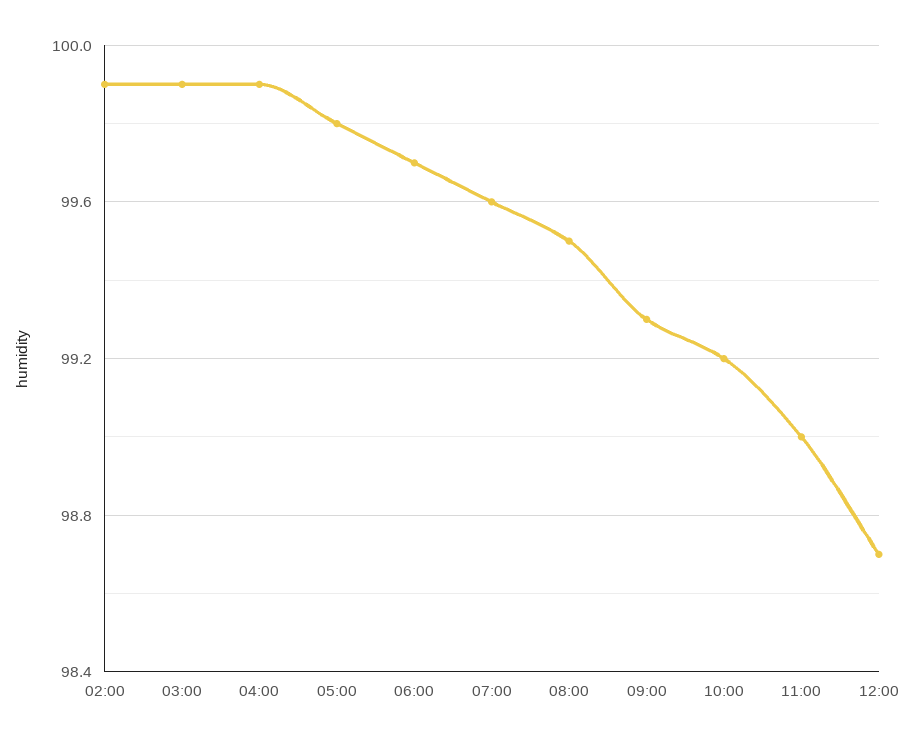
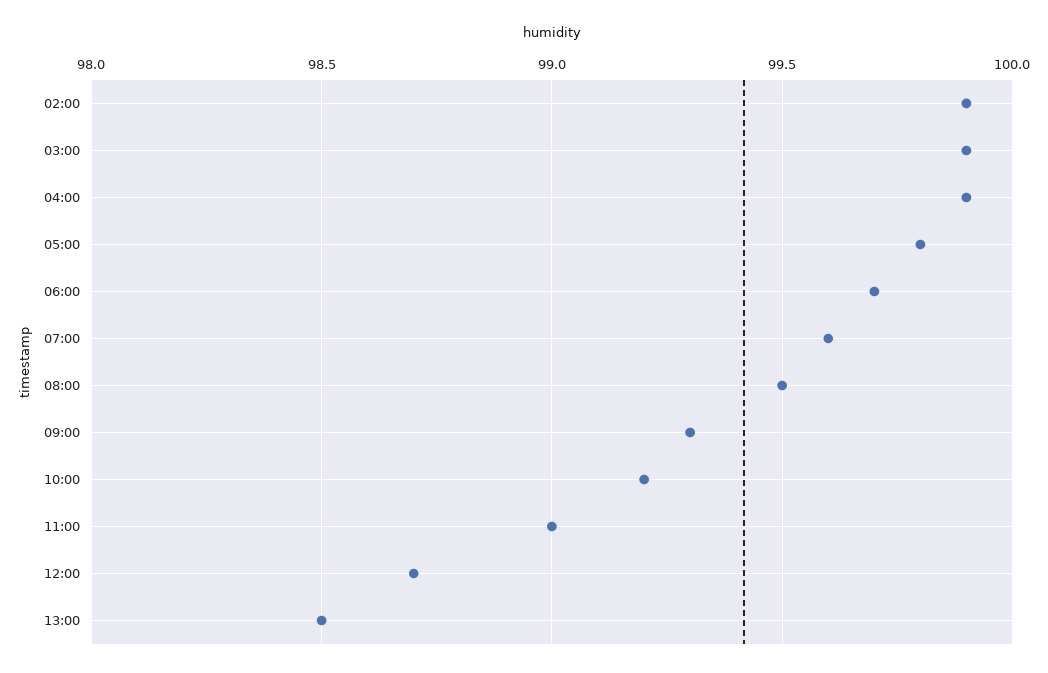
13:00: none -> 98.5

